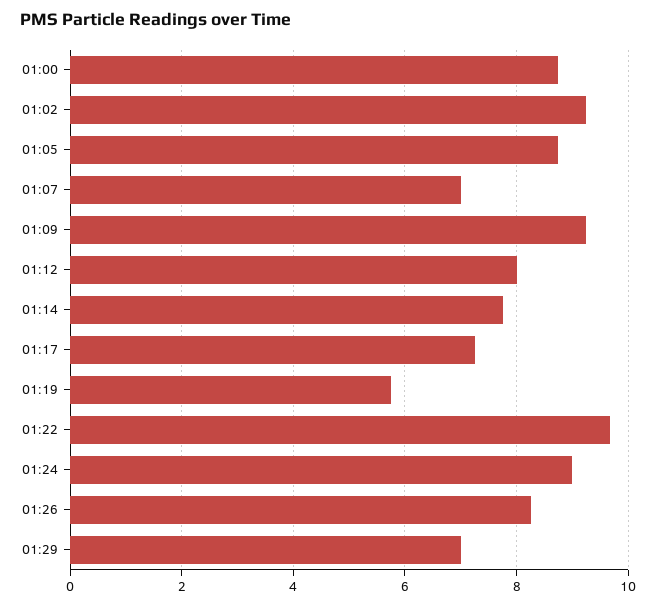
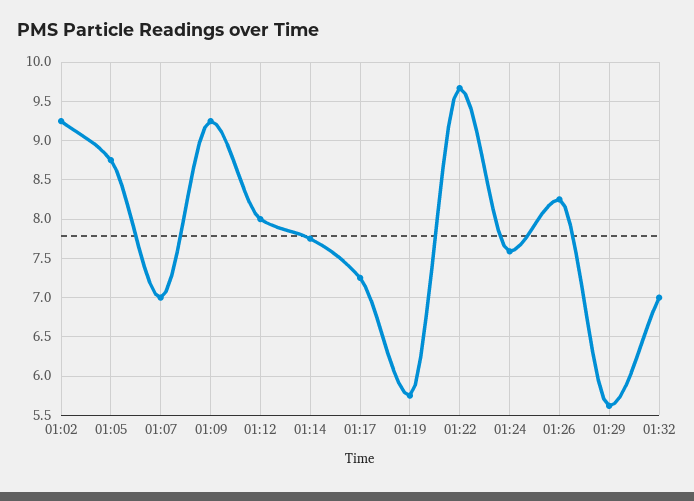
01:00: 8.8 -> none
01:24: 9 -> 7.6
01:29: 7 -> 5.6
01:32: none -> 7

